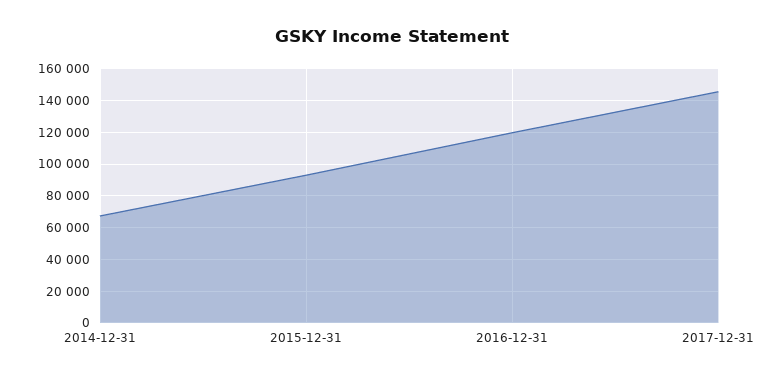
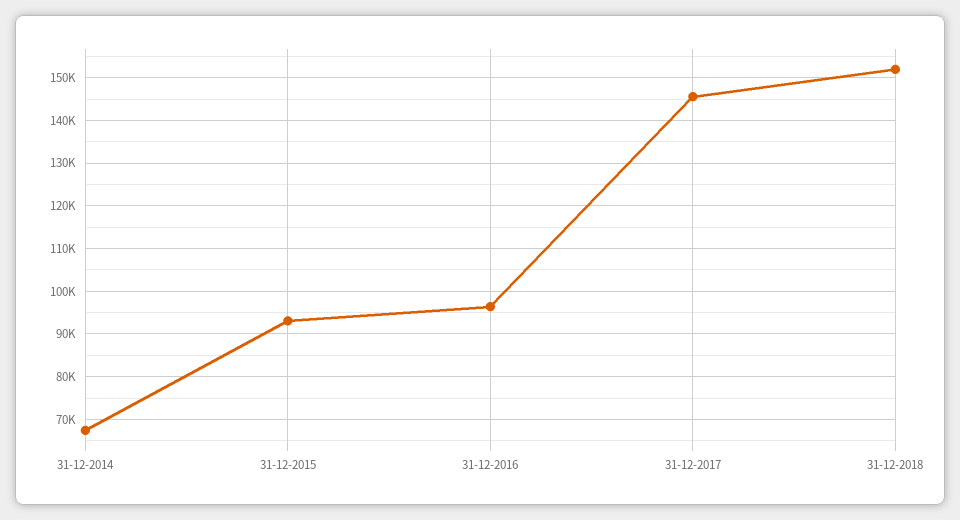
2016-12-31: 120000 -> 96000
31-12-2018: none -> 152000

